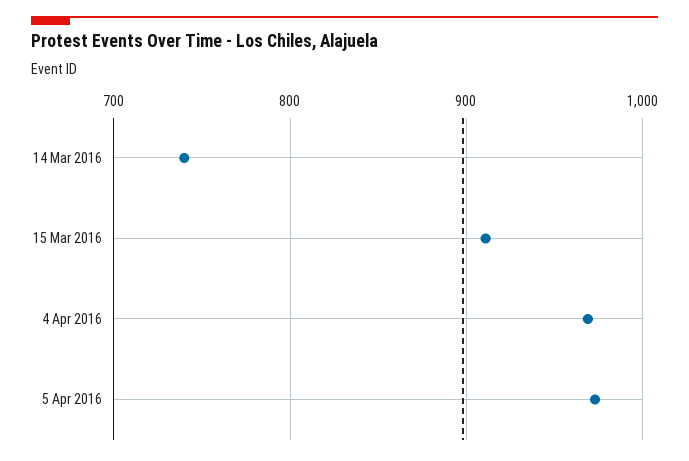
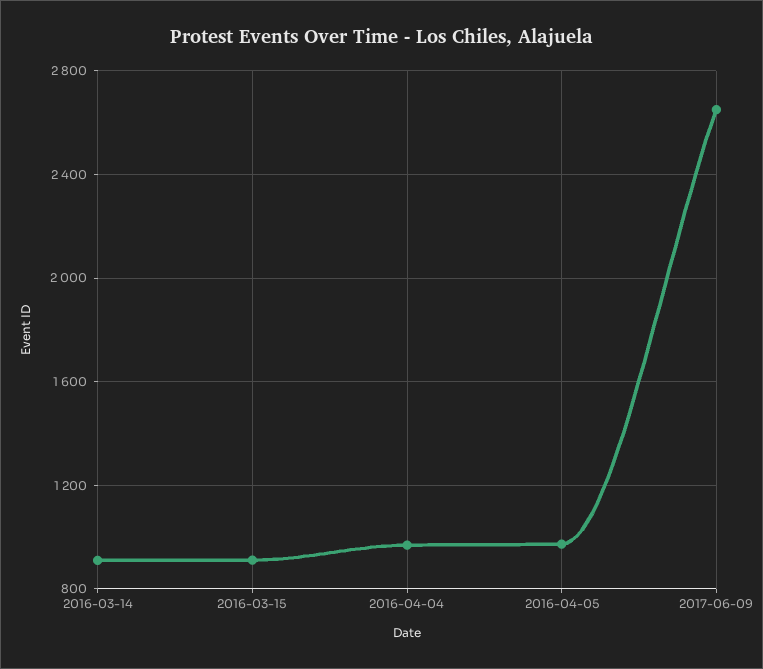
14 Mar 2016: 740 -> 900
2017-06-09: none -> 2650

